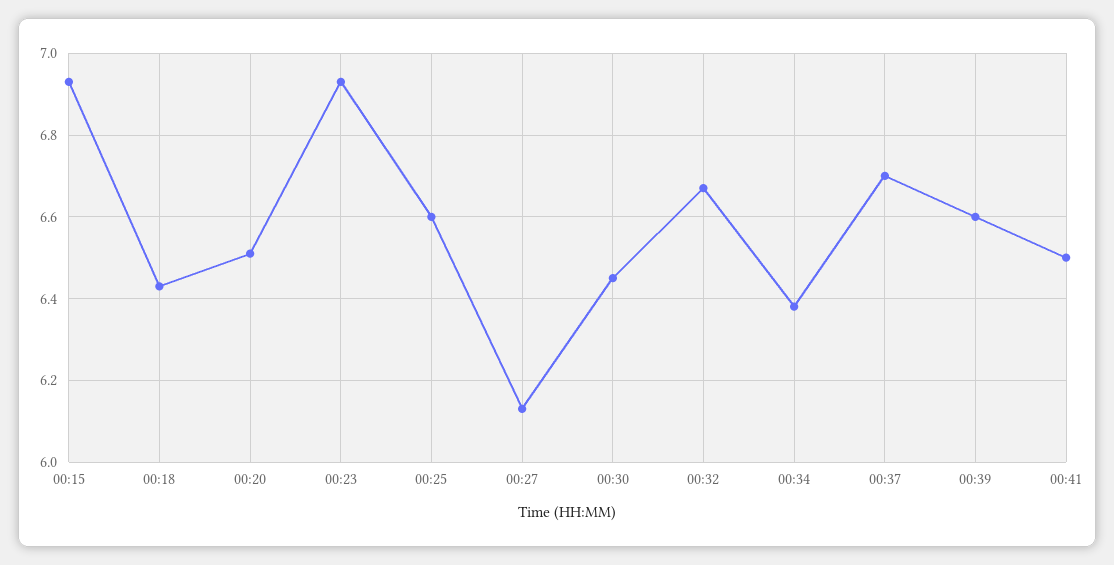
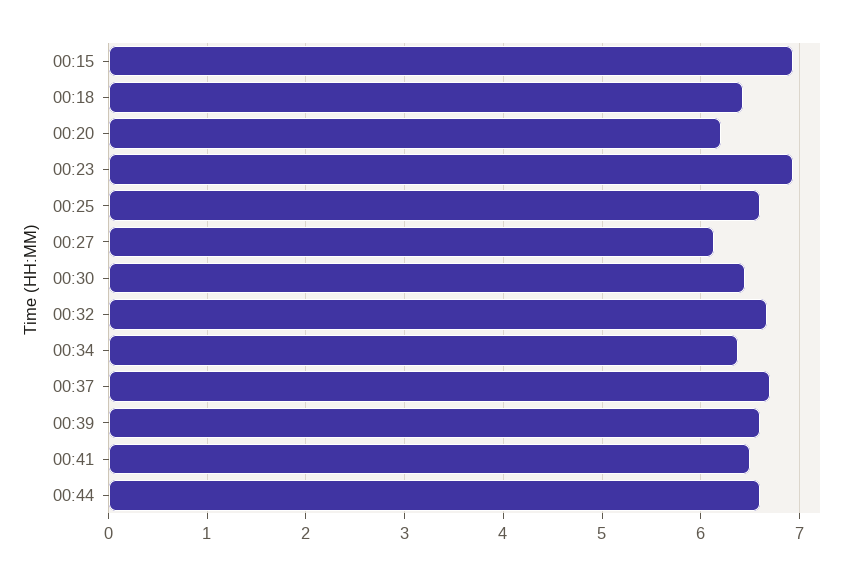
00:20: 6.5 -> 6.2
00:44: none -> 6.6

